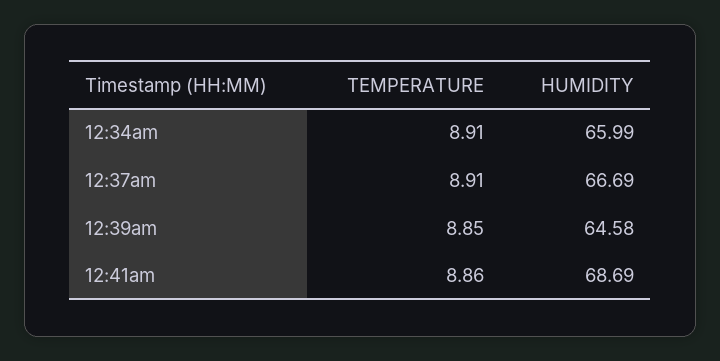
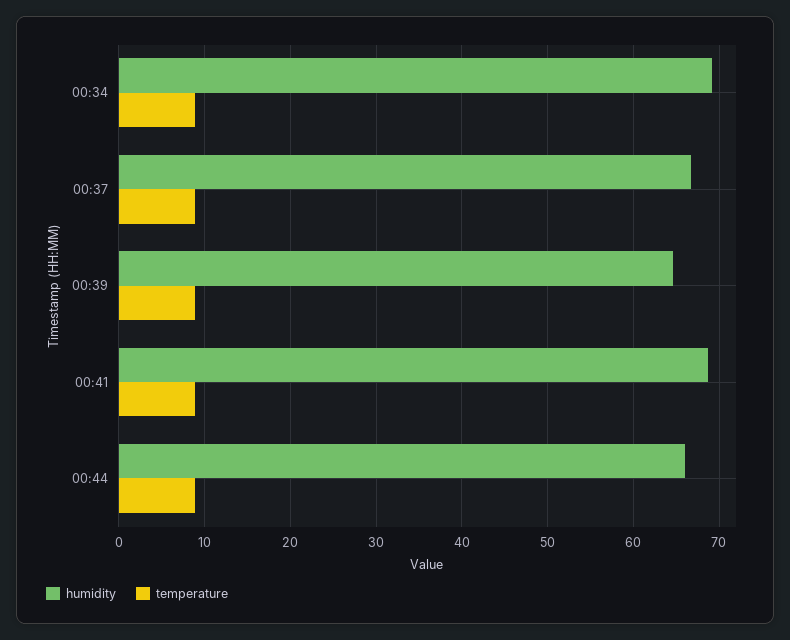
HUMIDITY, 12:34am: 65.99 -> 69
HUMIDITY, 00:44: none -> 66
TEMPERATURE, 00:44: none -> 9

